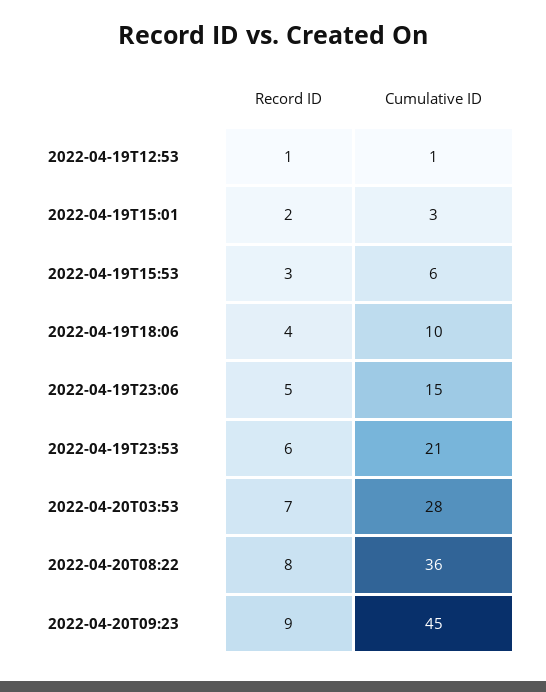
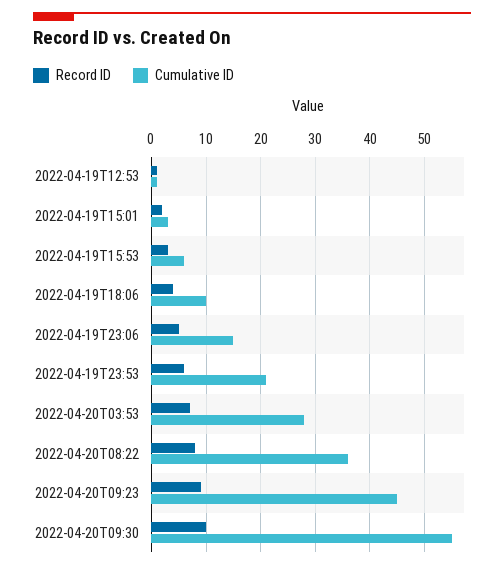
Record ID, 2022-04-20T09:30: none -> 10
Cumulative ID, 2022-04-20T09:30: none -> 55

